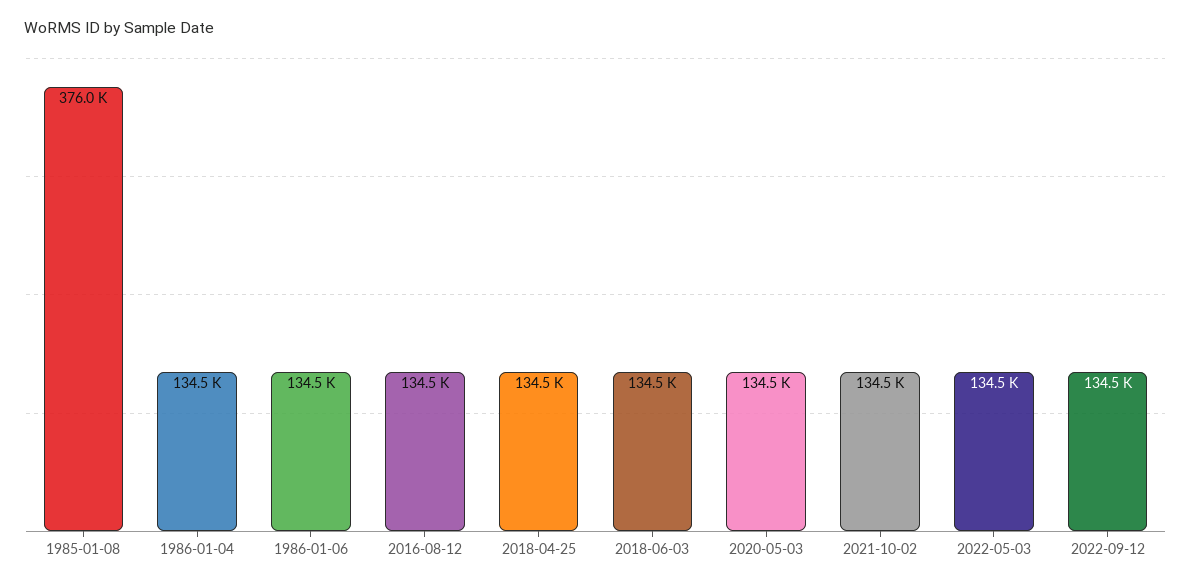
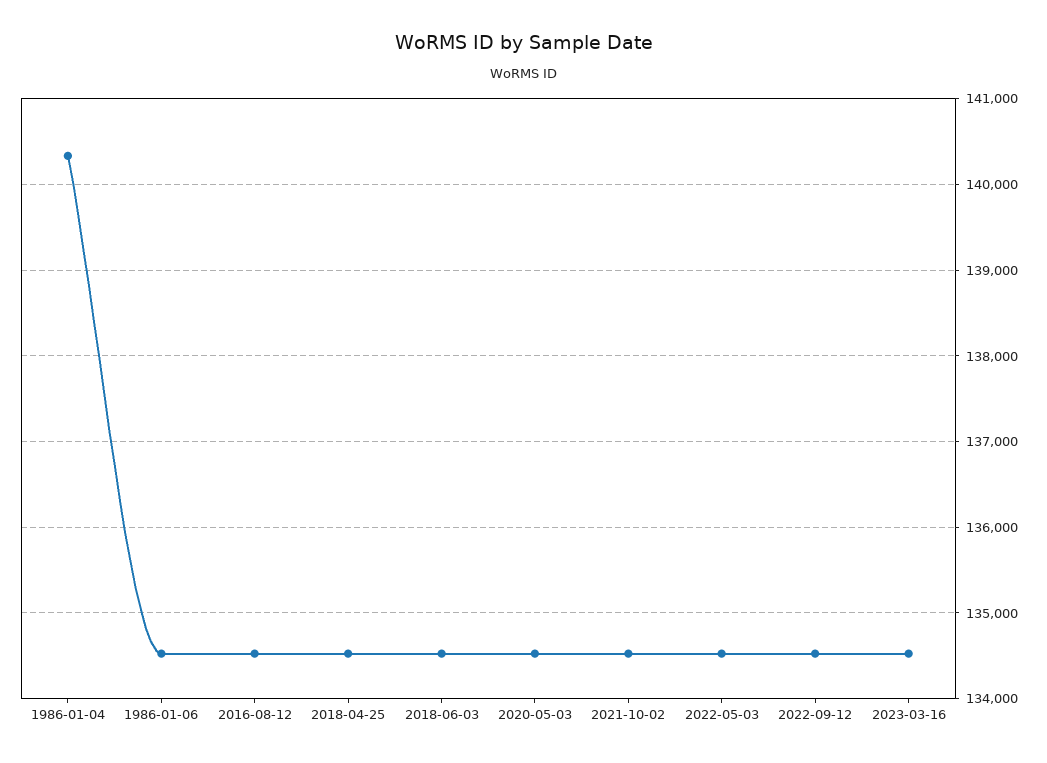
1985-01-08: 376000 -> none
1986-01-04: 134500 -> 140300
2023-03-16: none -> 134500

